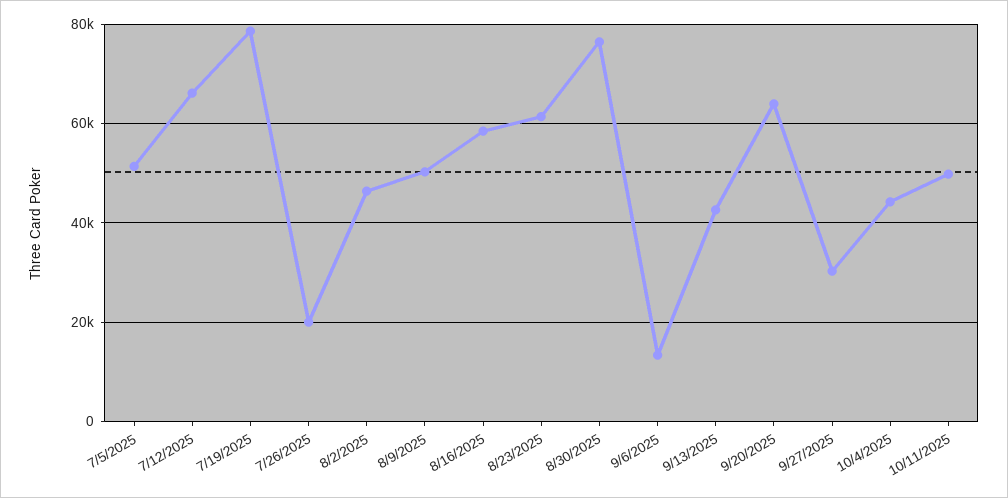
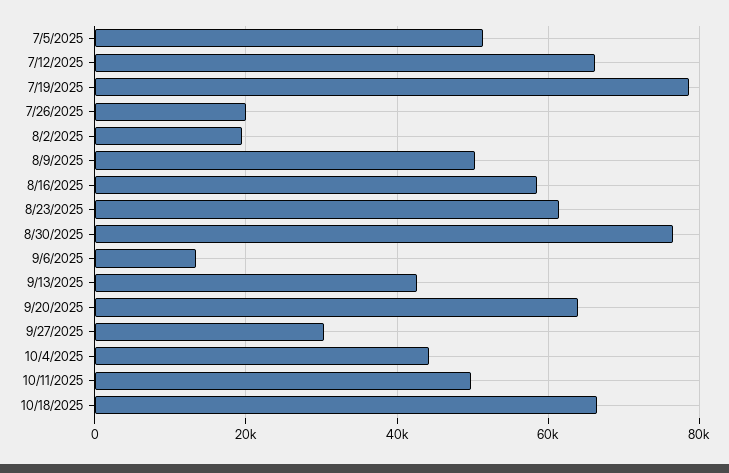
8/2/2025: 46000 -> 20000
10/18/2025: none -> 66000

